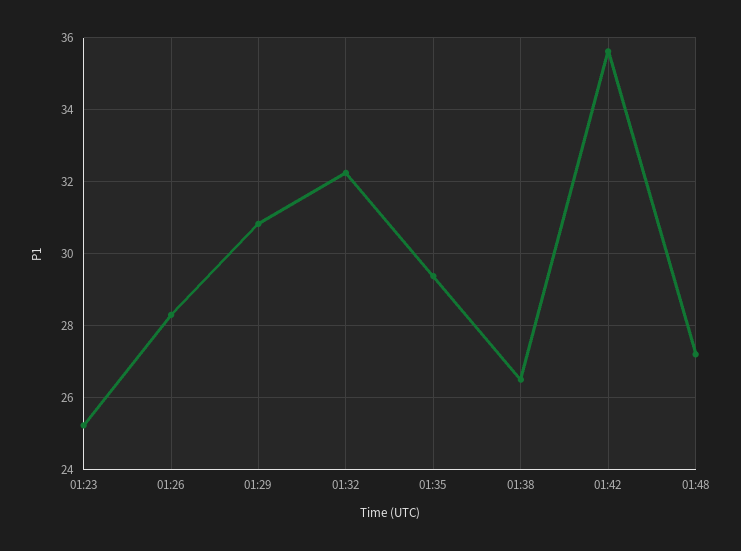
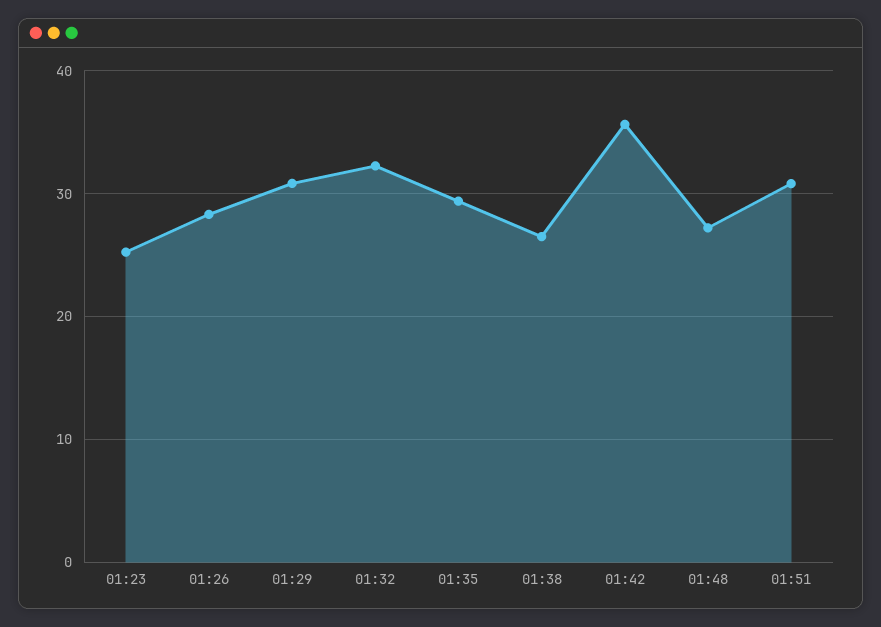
01:51: none -> 31

